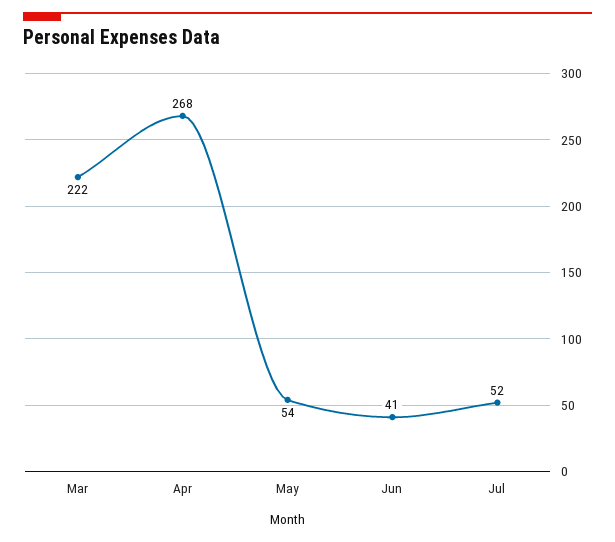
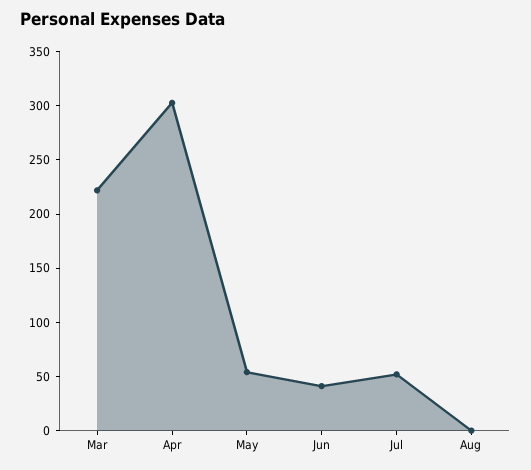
Apr: 268 -> 300
Aug: none -> 0

